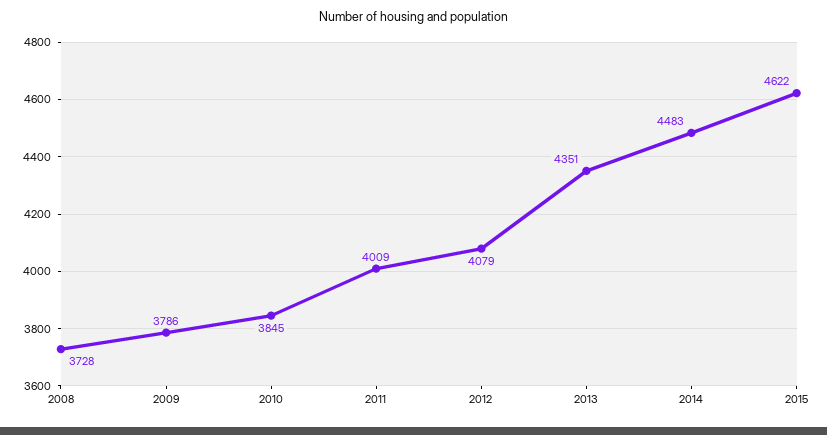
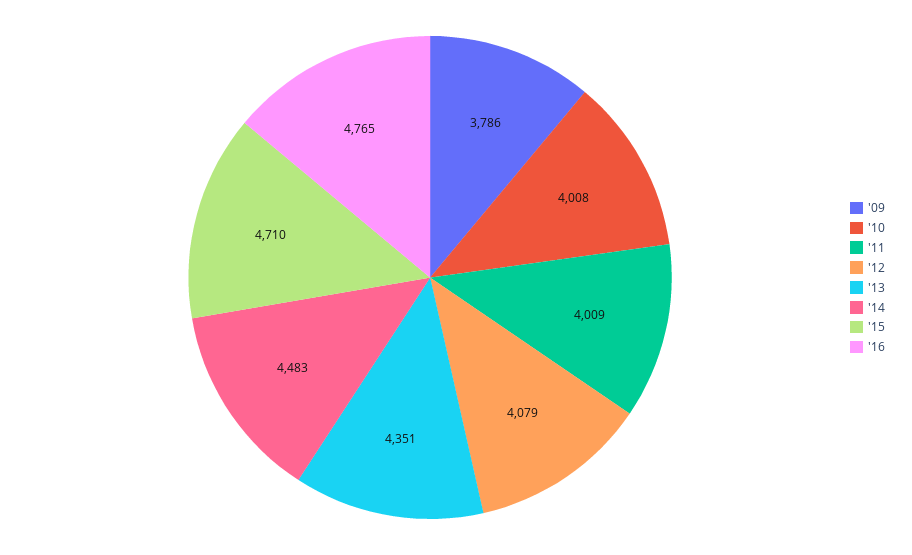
2008: 3728 -> none
2010: 3845 -> 4008
2015: 4622 -> 4710
'16: none -> 4765

